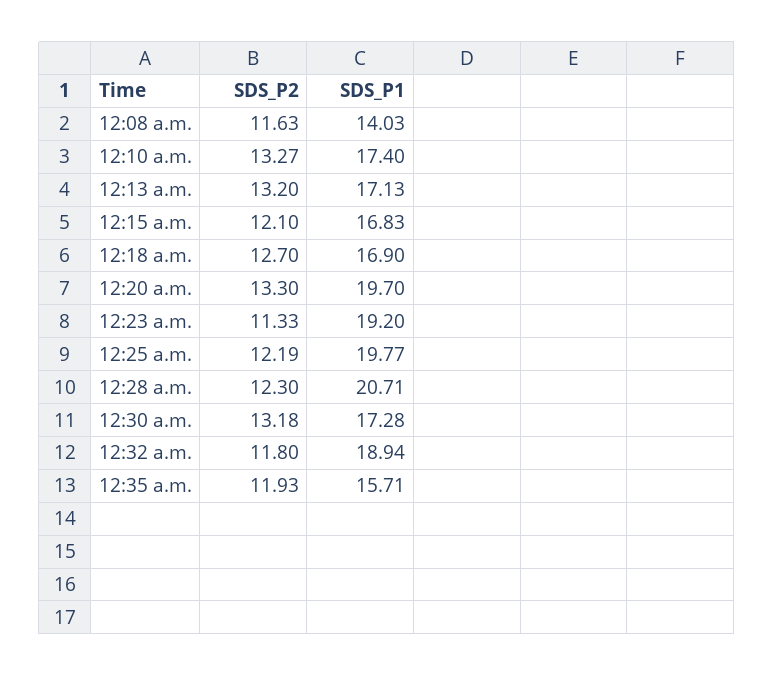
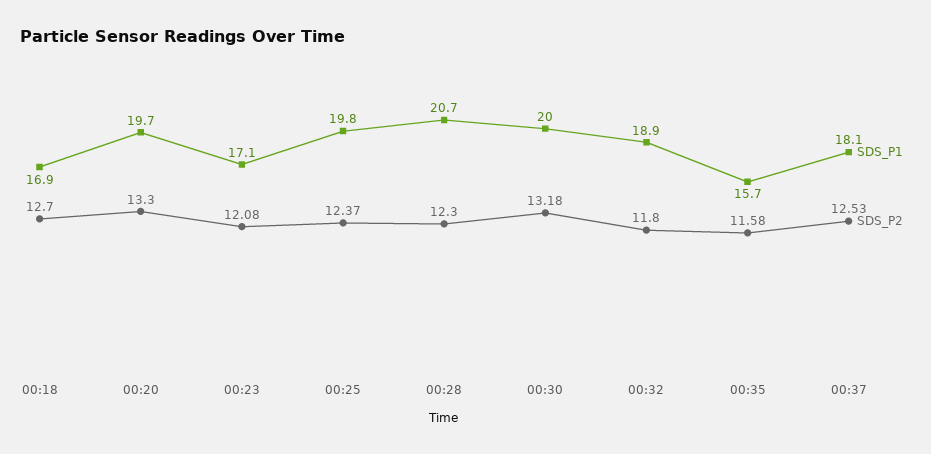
SDS_P2, 12:08 a.m.: 11.63 -> none
SDS_P1, 12:08 a.m.: 14.03 -> none
SDS_P2, 12:10 a.m.: 13.27 -> none
SDS_P1, 12:10 a.m.: 17.4 -> none
SDS_P2, 12:13 a.m.: 13.2 -> none
SDS_P1, 12:13 a.m.: 17.13 -> none
SDS_P2, 12:15 a.m.: 12.1 -> none
SDS_P1, 12:15 a.m.: 16.83 -> none
SDS_P2, 12:23 a.m.: 11.33 -> 12.08
SDS_P1, 12:23 a.m.: 19.2 -> 17.1
SDS_P2, 12:25 a.m.: 12.19 -> 12.37
SDS_P1, 12:30 a.m.: 17.28 -> 20
SDS_P2, 12:35 a.m.: 11.93 -> 11.58
SDS_P1, 00:37: none -> 18.1
SDS_P2, 00:37: none -> 12.53

